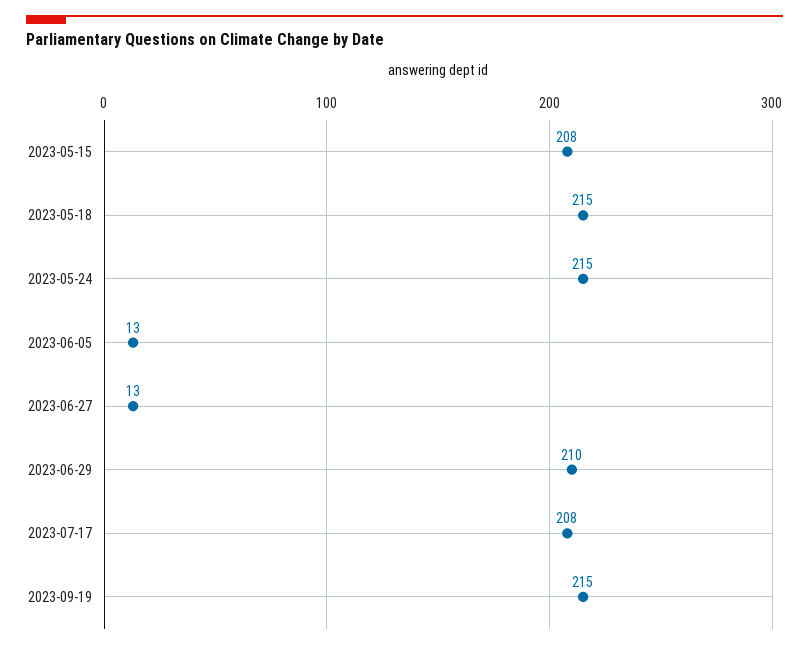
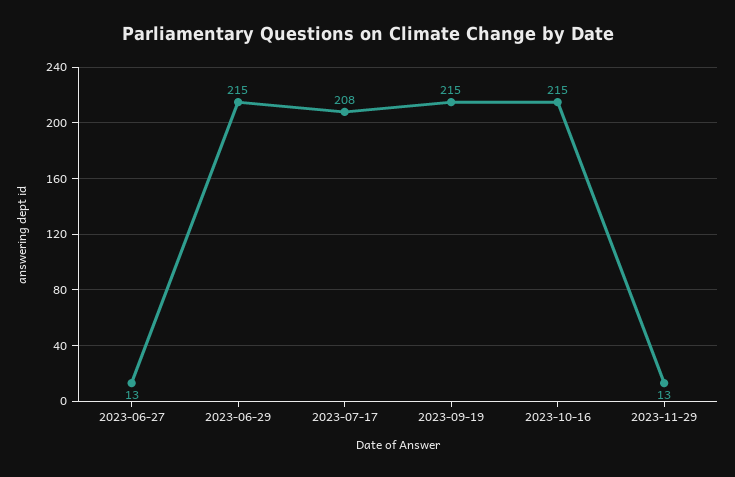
2023-05-15: 208 -> none
2023-05-18: 215 -> none
2023-05-24: 215 -> none
2023-06-05: 13 -> none
2023-06-29: 210 -> 215
2023-10-16: none -> 215
2023-11-29: none -> 13

